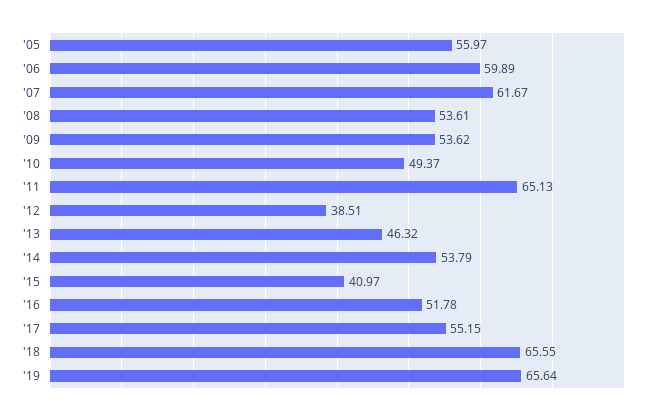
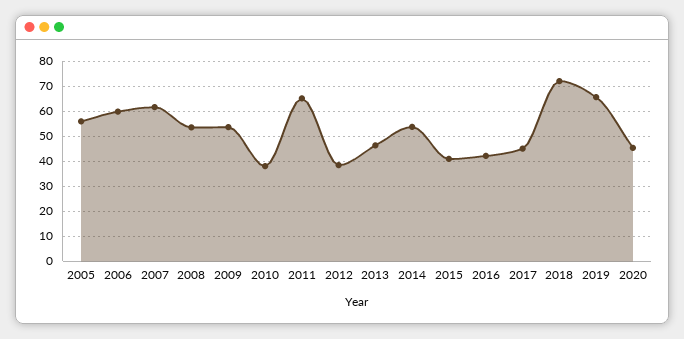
'10: 49.37 -> 37.5
'16: 51.78 -> 42.5
'17: 55.15 -> 45
'18: 65.55 -> 72.5
2020: none -> 45

